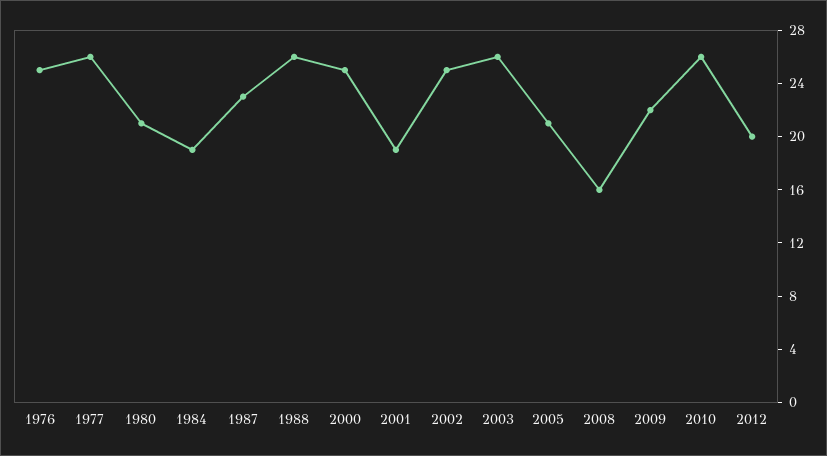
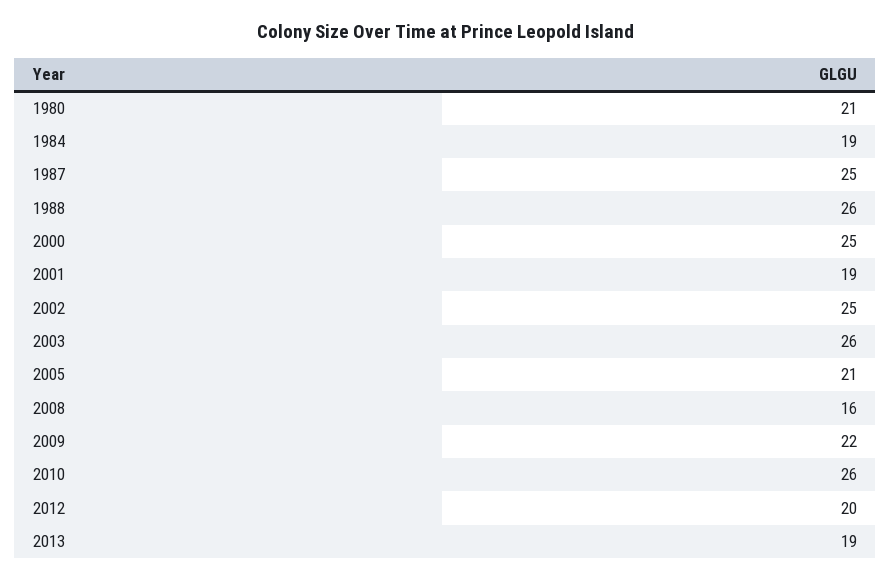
1976: 25 -> none
1977: 26 -> none
1987: 23 -> 25
2013: none -> 19

